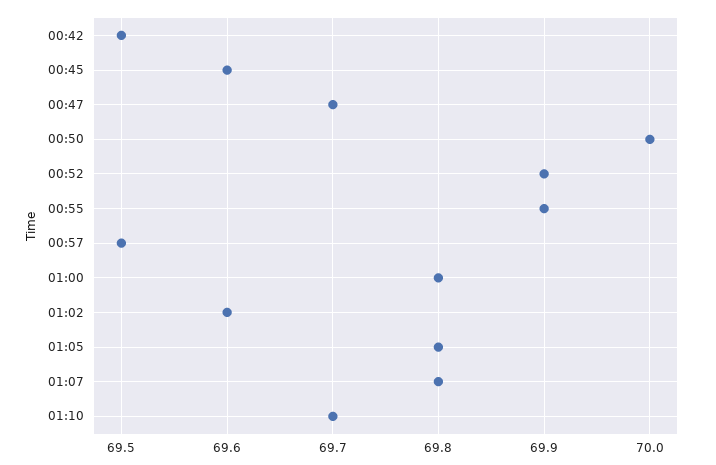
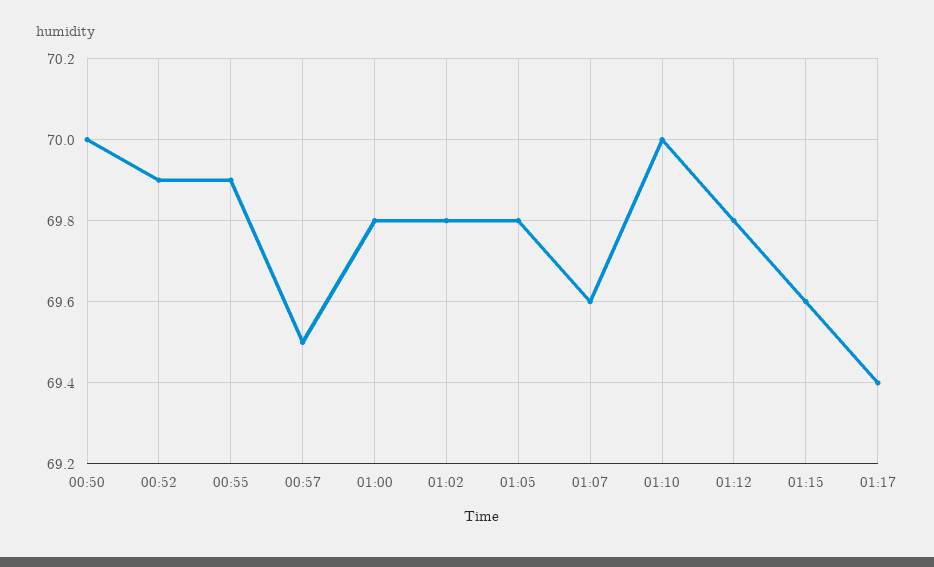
00:42: 69.5 -> none
00:45: 69.6 -> none
00:47: 69.7 -> none
01:02: 69.6 -> 69.8
01:07: 69.8 -> 69.6
01:10: 69.7 -> 70
01:12: none -> 69.8
01:15: none -> 69.6
01:17: none -> 69.4

